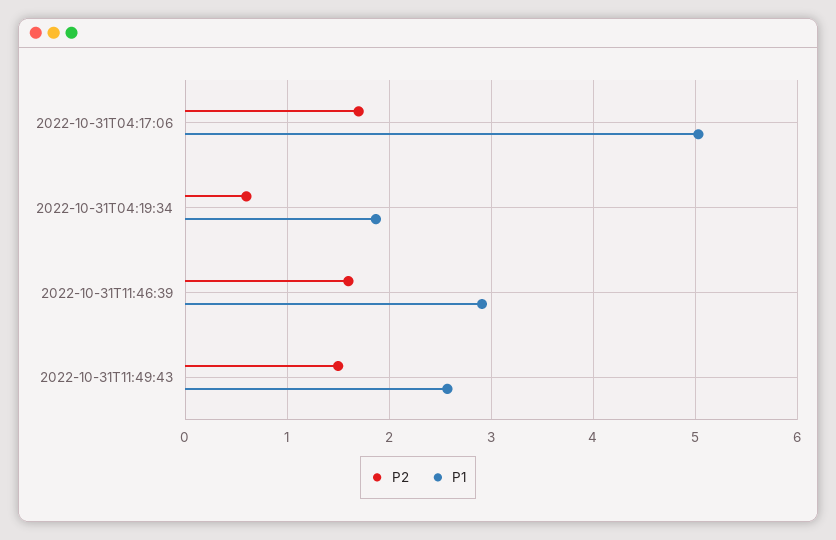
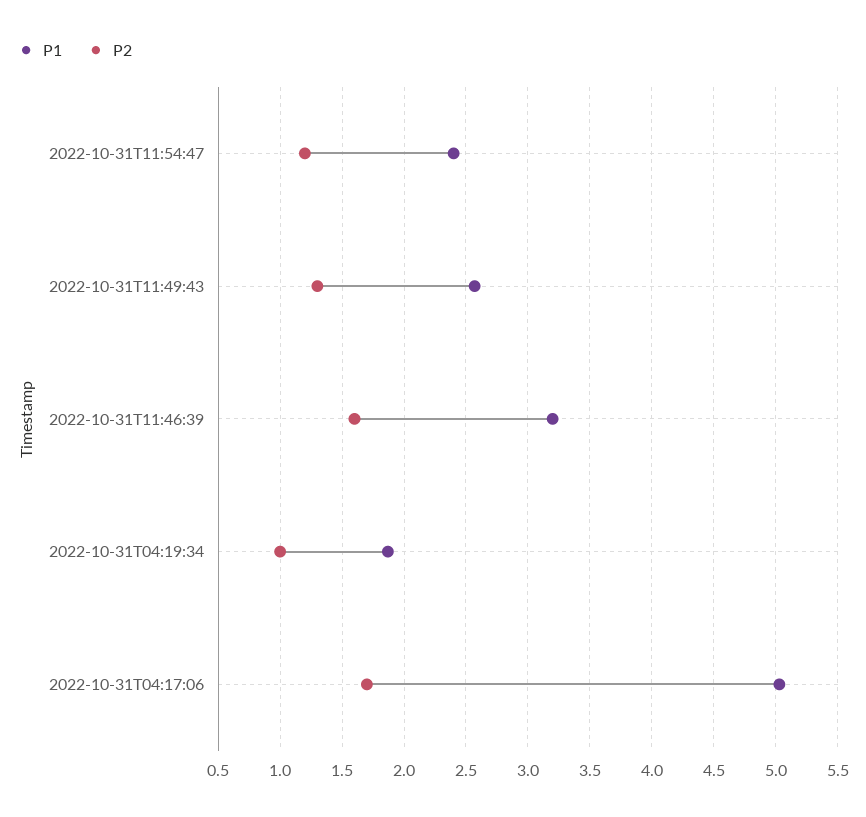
P2, 2022-10-31T04:19:34: 0.6 -> 1
P1, 2022-10-31T11:46:39: 2.9 -> 3.2
P2, 2022-10-31T11:49:43: 1.5 -> 1.3
P1, 2022-10-31T11:54:47: none -> 2.4
P2, 2022-10-31T11:54:47: none -> 1.2

